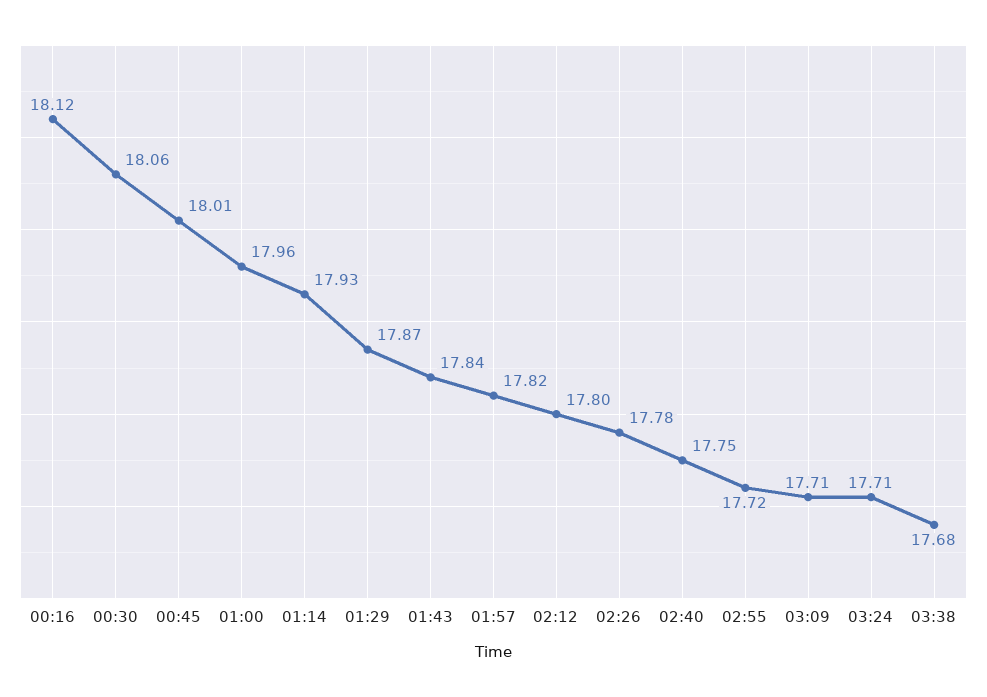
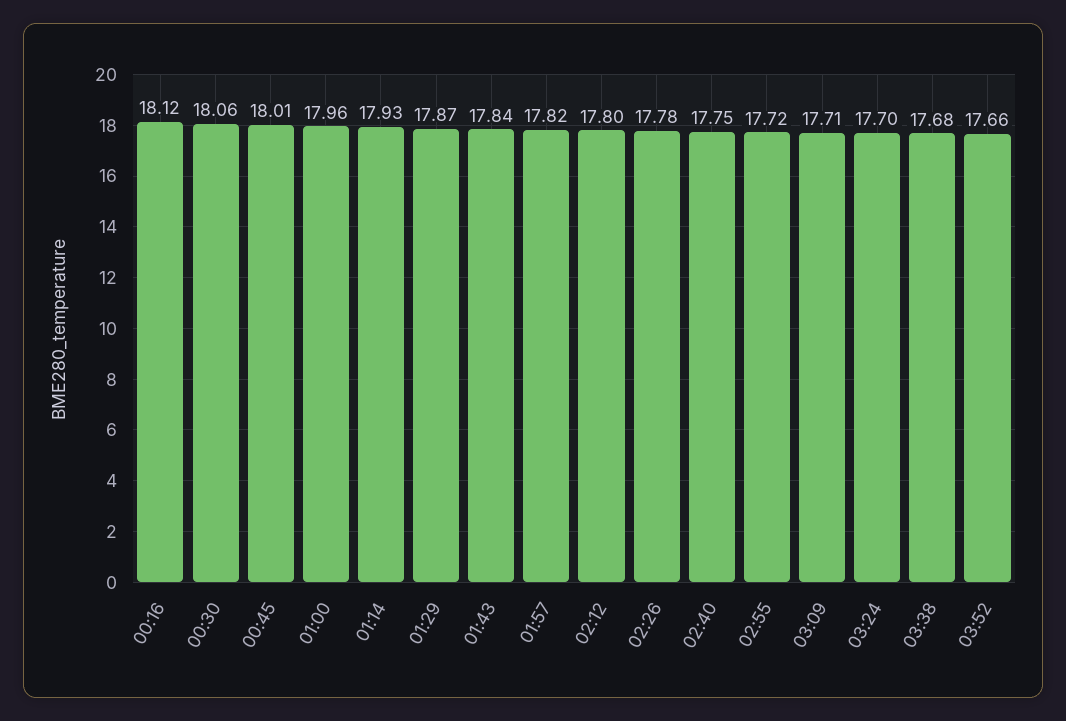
03:24: 17.71 -> 17.7
03:52: none -> 17.66

